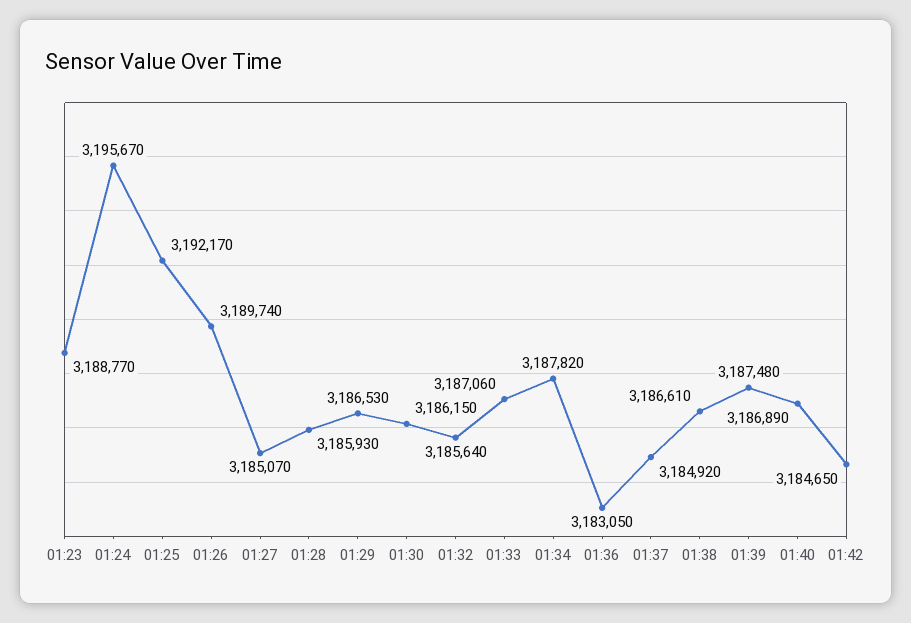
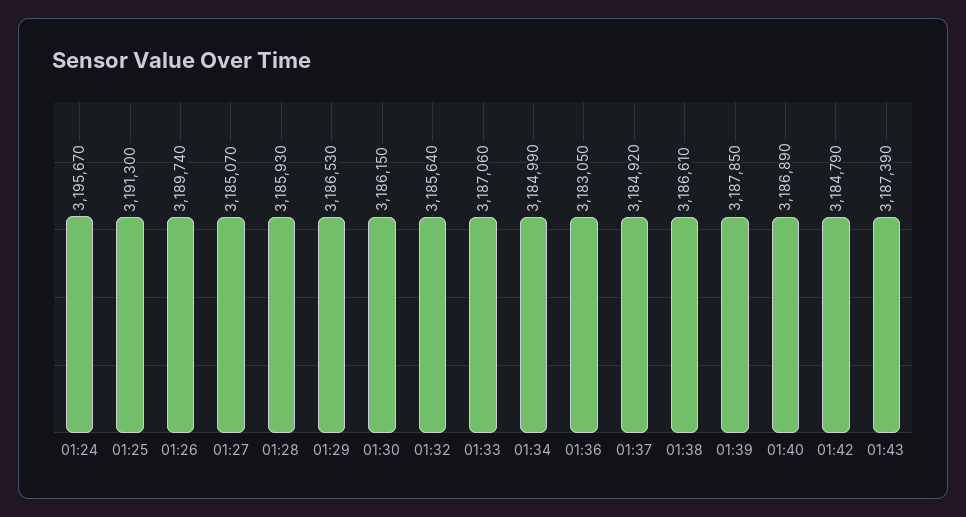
01:23: 3188770 -> none
01:25: 3192170 -> 3191300
01:34: 3187820 -> 3184990
01:39: 3187480 -> 3187850
01:42: 3184650 -> 3184790
01:43: none -> 3187390

